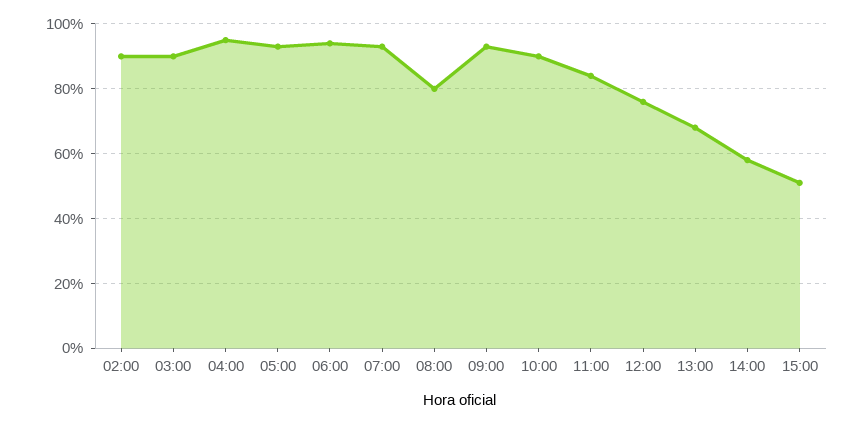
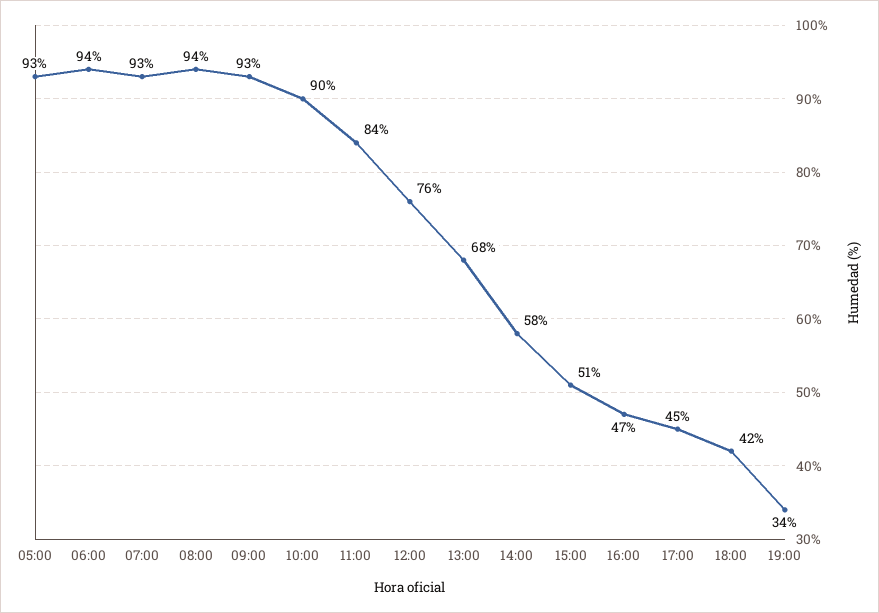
02:00: 90 -> none
03:00: 90 -> none
04:00: 95 -> none
08:00: 80 -> 94
16:00: none -> 47
17:00: none -> 45
18:00: none -> 42
19:00: none -> 34

